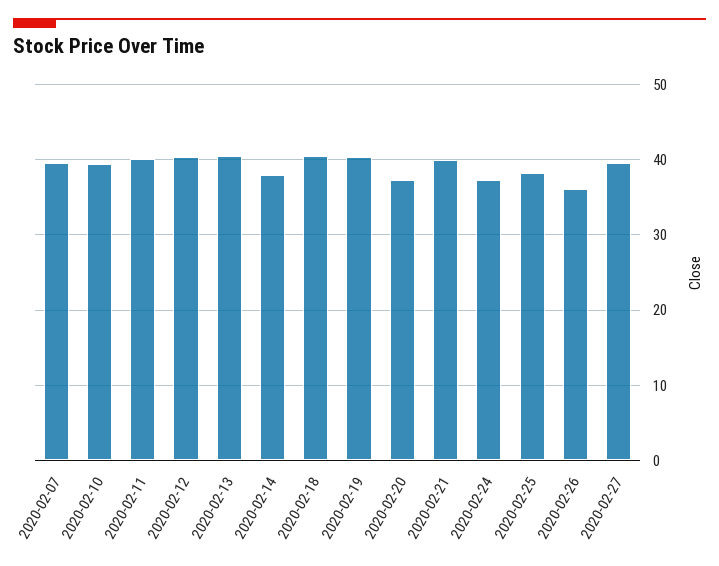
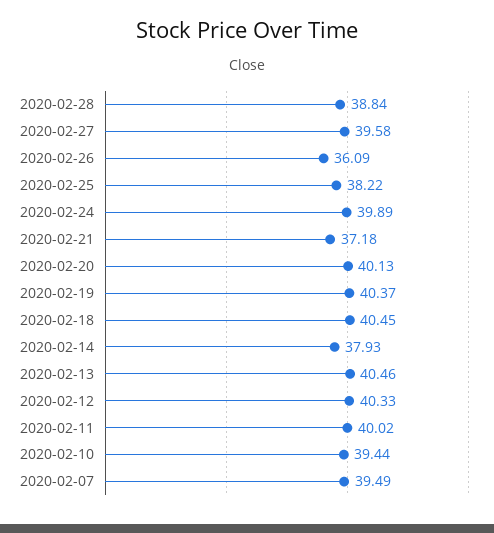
2020-02-20: 37 -> 40.13
2020-02-21: 40 -> 37.18
2020-02-24: 37 -> 39.89
2020-02-28: none -> 38.84

